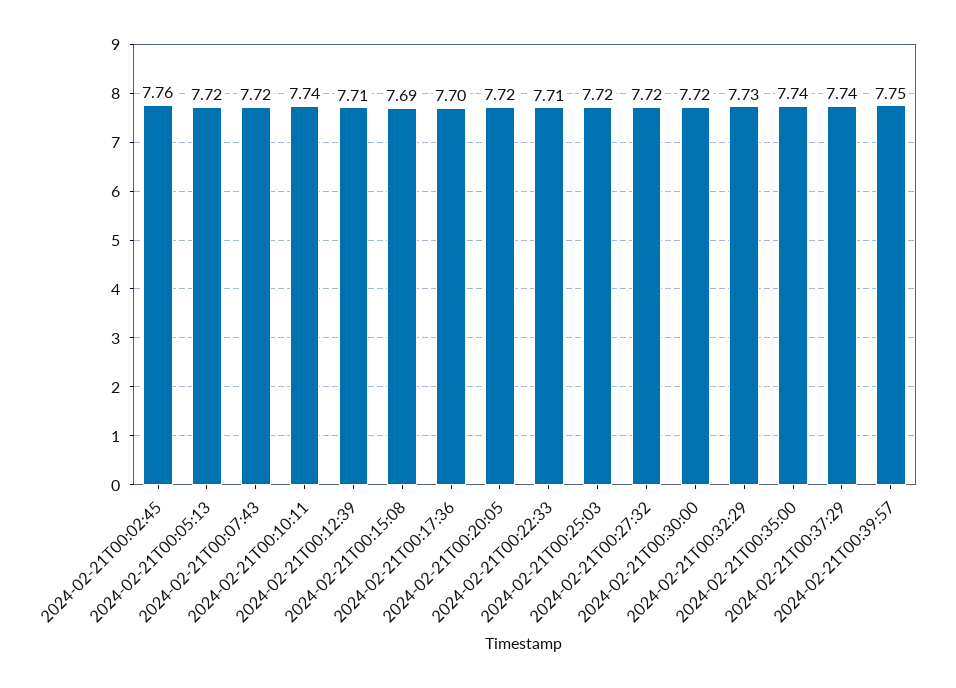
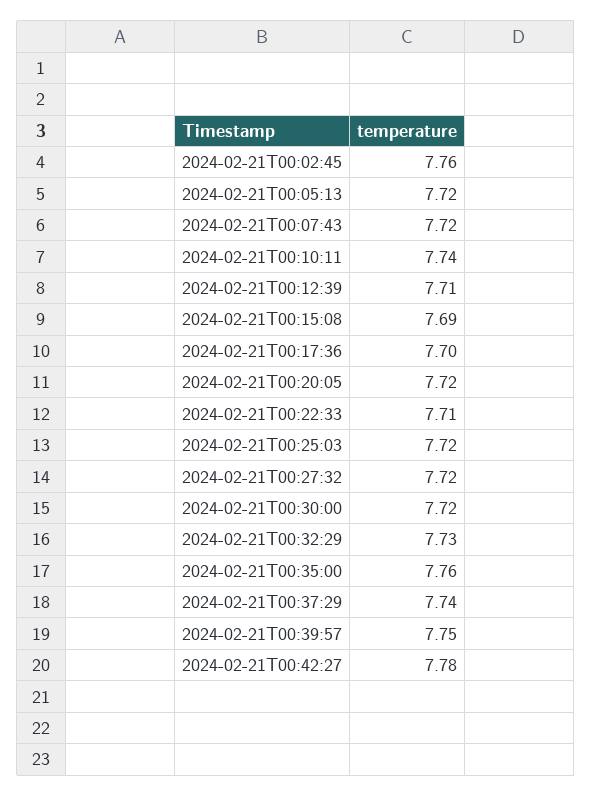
2024-02-21T00:35:00: 7.74 -> 7.76
2024-02-21T00:42:27: none -> 7.78

